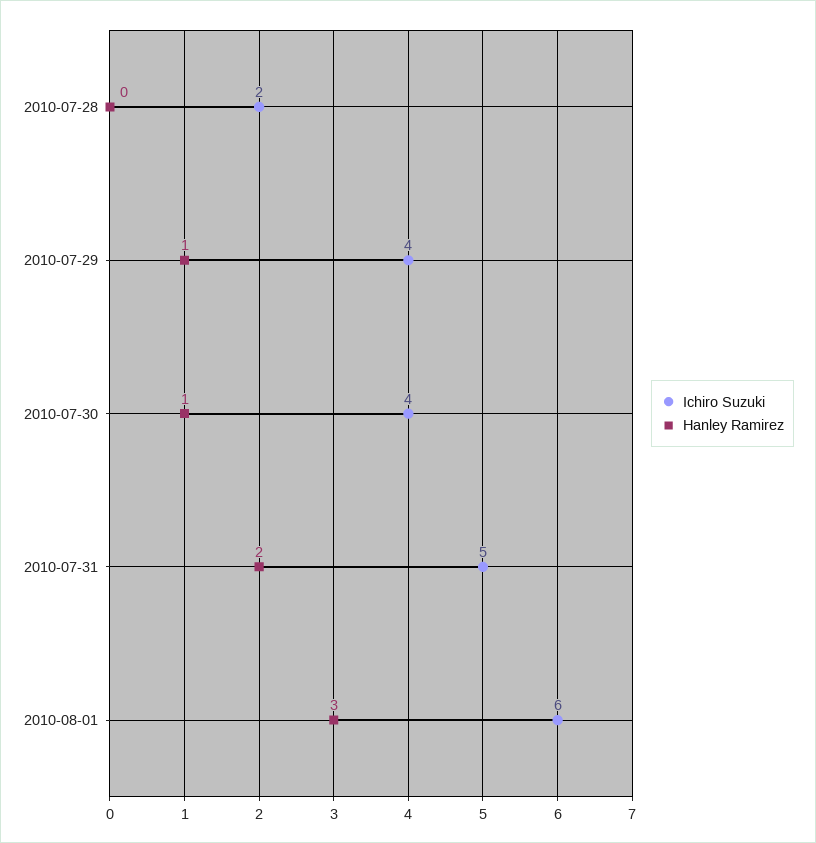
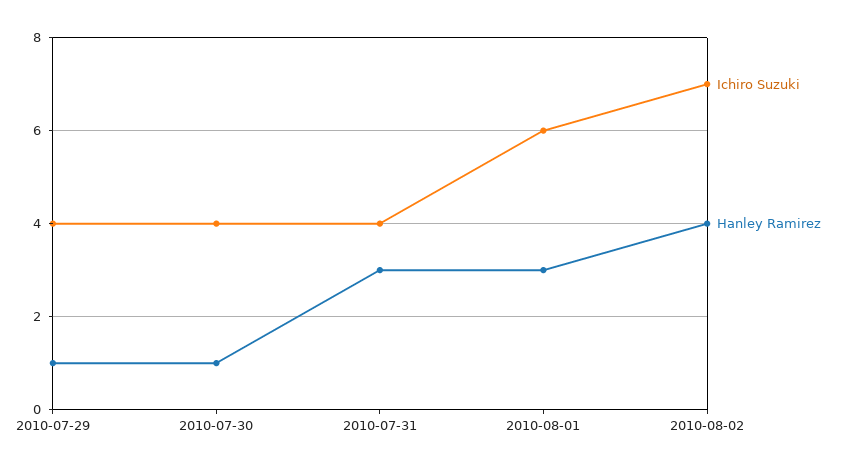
Ichiro Suzuki, 2010-07-28: 2 -> none
Hanley Ramirez, 2010-07-28: 0 -> none
Ichiro Suzuki, 2010-07-31: 5 -> 4
Hanley Ramirez, 2010-07-31: 2 -> 3
Ichiro Suzuki, 2010-08-02: none -> 7
Hanley Ramirez, 2010-08-02: none -> 4

